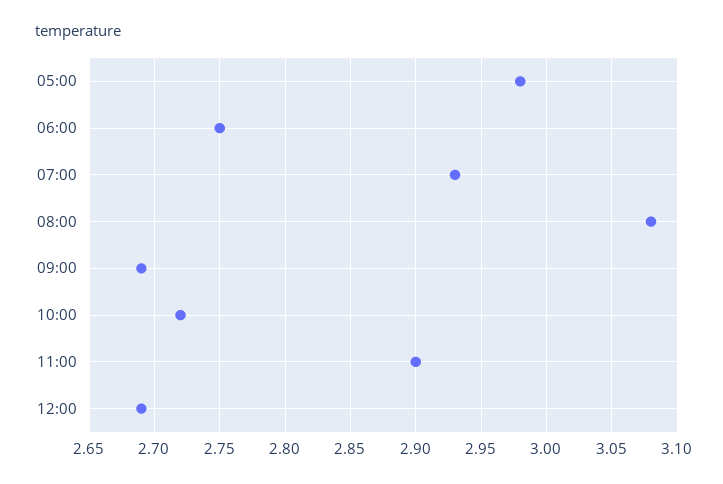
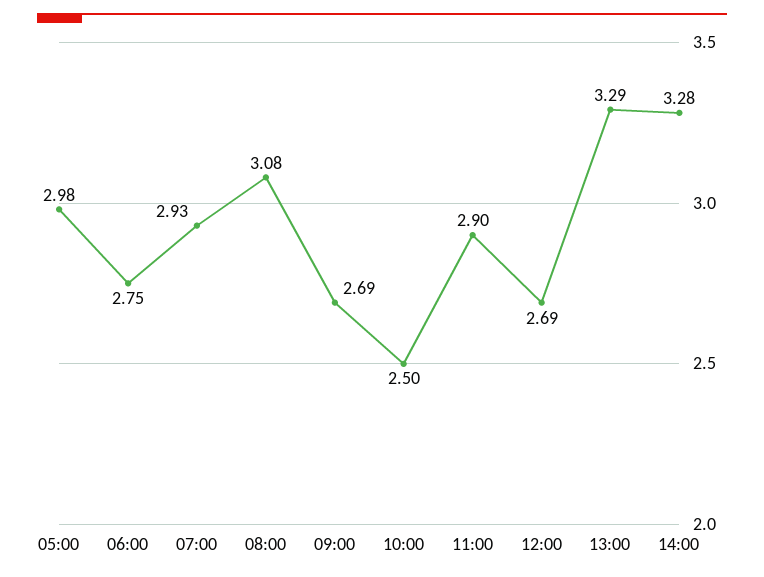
10:00: 2.72 -> 2.5
13:00: none -> 3.29
14:00: none -> 3.28

